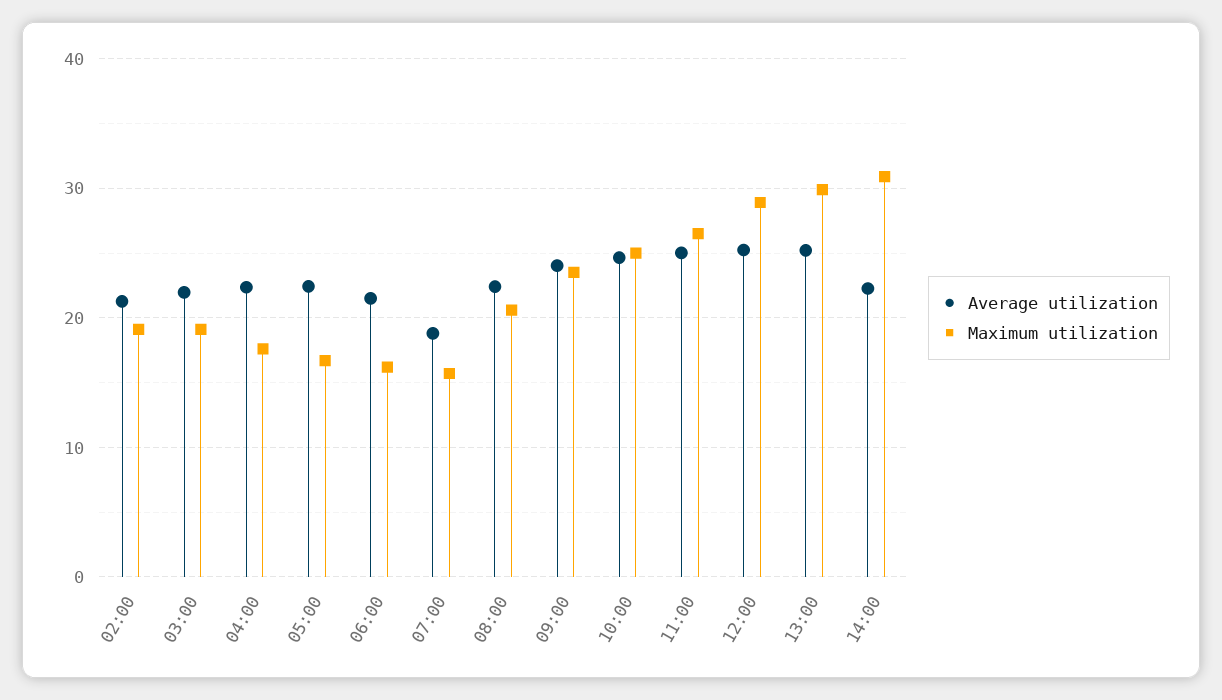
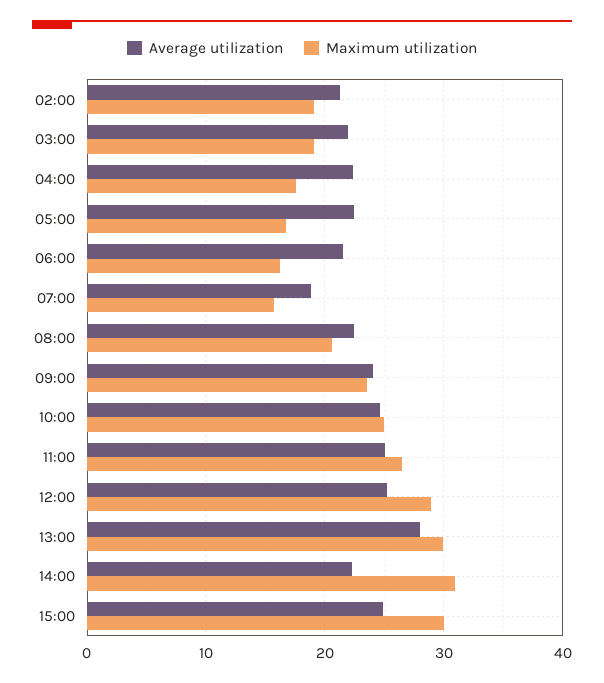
Average utilization, 13:00: 25 -> 28
Average utilization, 15:00: none -> 25
Maximum utilization, 15:00: none -> 30

